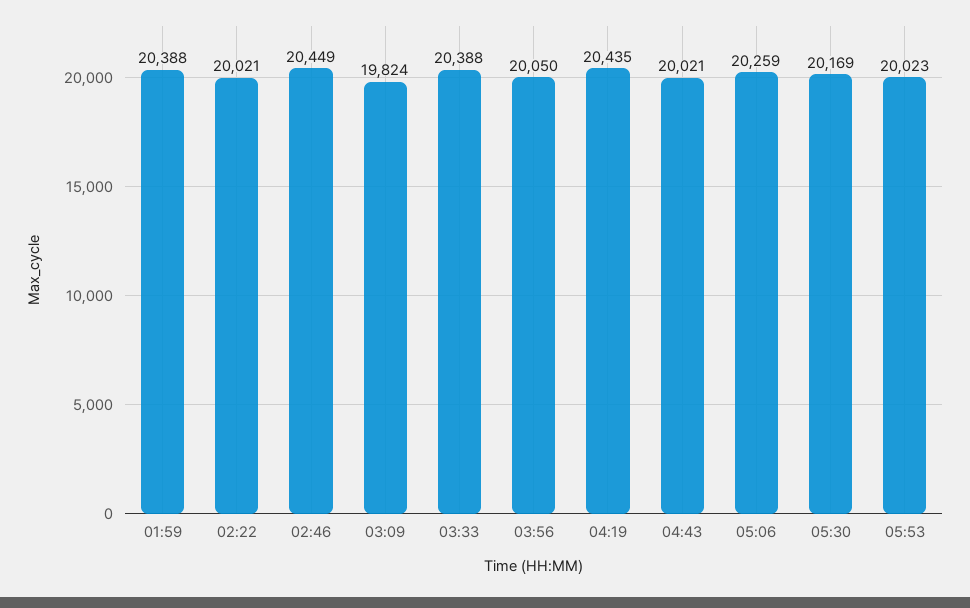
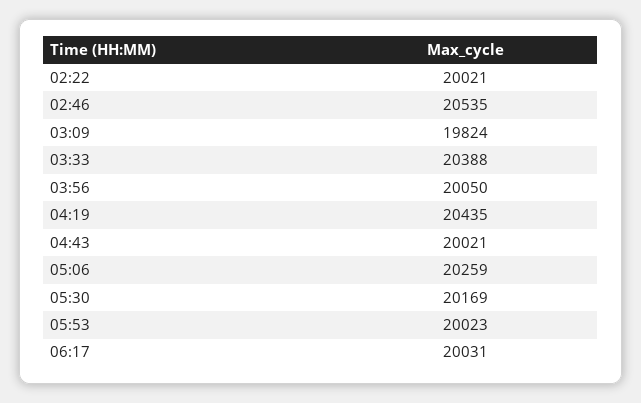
01:59: 20388 -> none
02:46: 20449 -> 20535
06:17: none -> 20031

